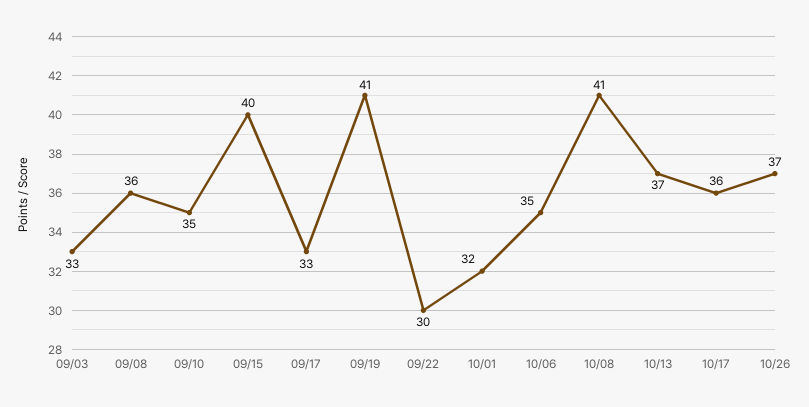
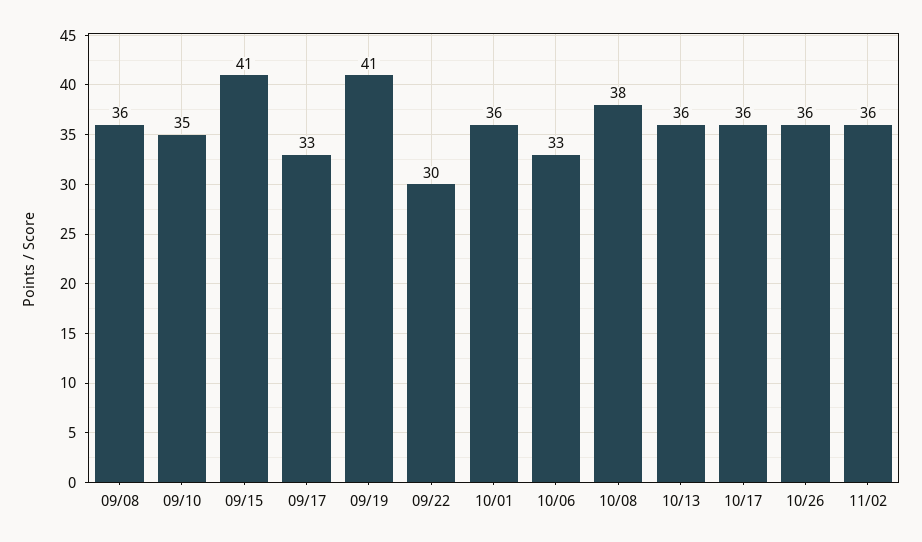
09/03: 33 -> none
09/15: 40 -> 41
10/01: 32 -> 36
10/06: 35 -> 33
10/08: 41 -> 38
10/13: 37 -> 36
10/26: 37 -> 36
11/02: none -> 36

